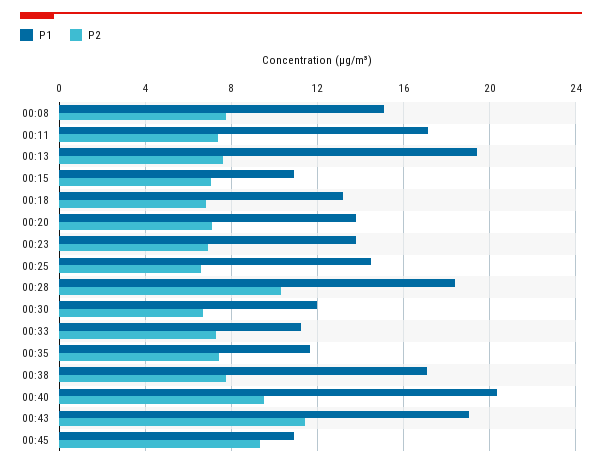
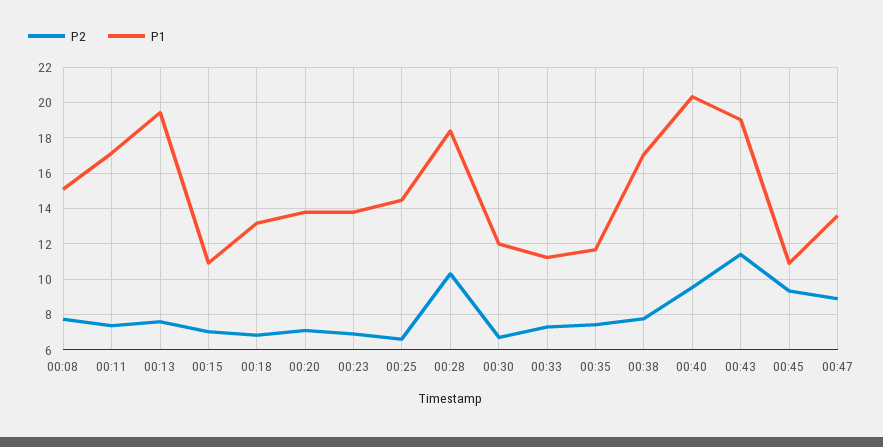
P2, 00:47: none -> 9
P1, 00:47: none -> 13.5

